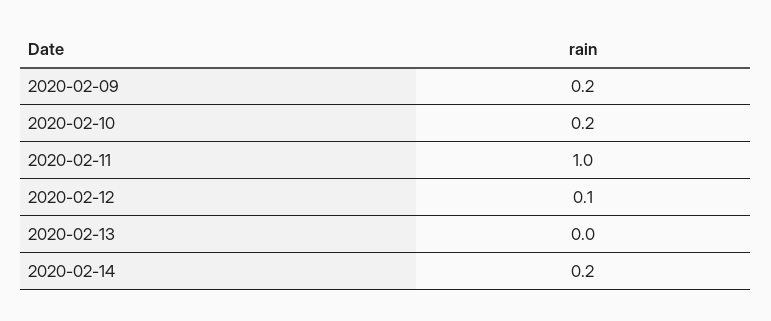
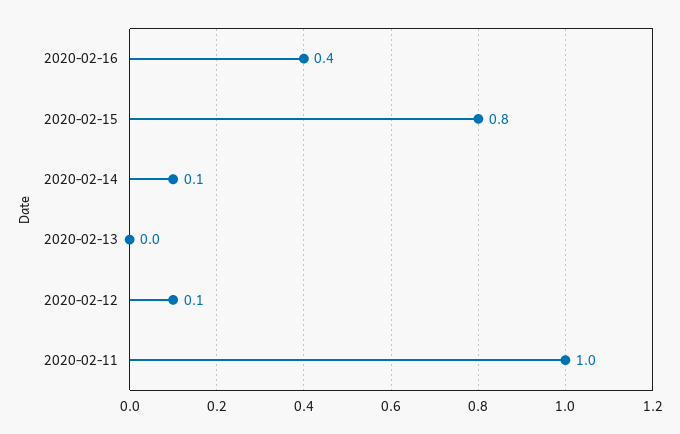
2020-02-09: 0.2 -> none
2020-02-10: 0.2 -> none
2020-02-14: 0.2 -> 0.1
2020-02-16: none -> 0.4
2020-02-15: none -> 0.8

